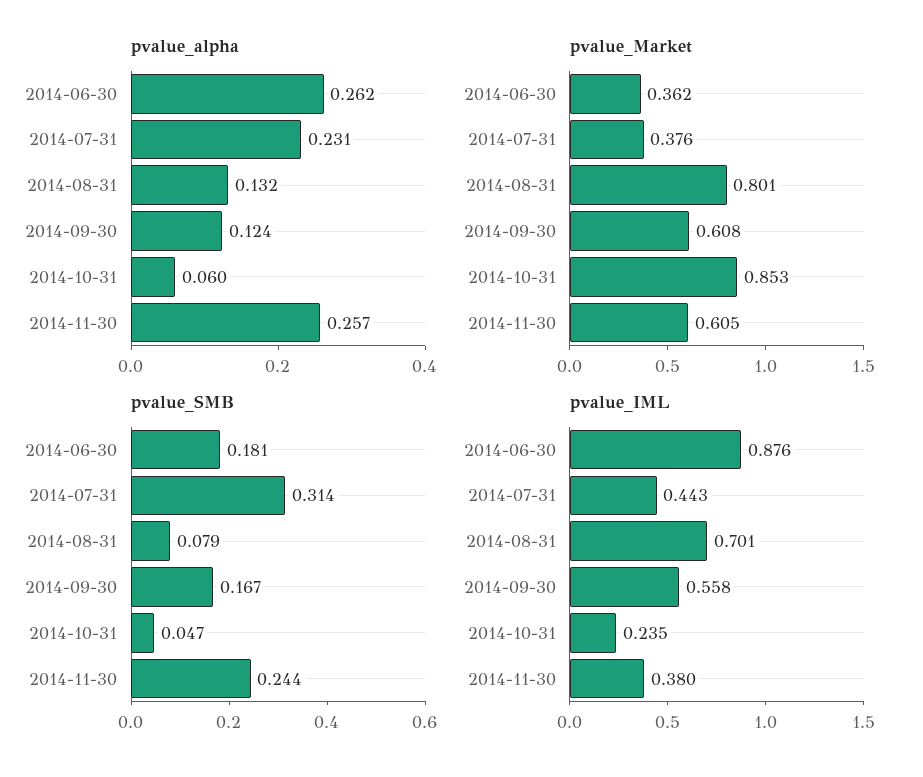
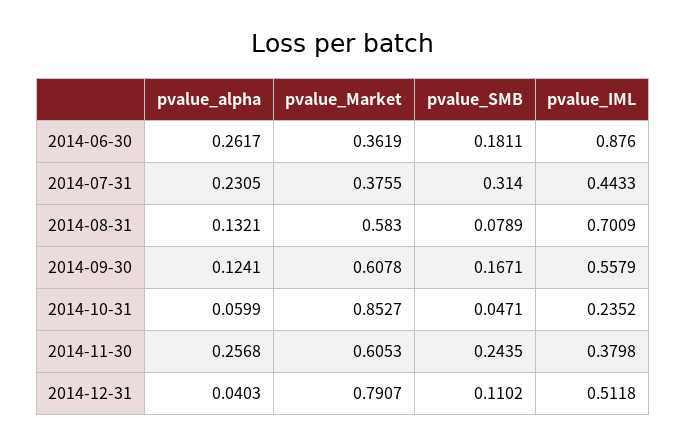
pvalue_Market, 2014-08-31: 0.801 -> 0.583
pvalue_alpha, 2014-12-31: none -> 0.0403
pvalue_Market, 2014-12-31: none -> 0.7907
pvalue_SMB, 2014-12-31: none -> 0.1102
pvalue_IML, 2014-12-31: none -> 0.5118

